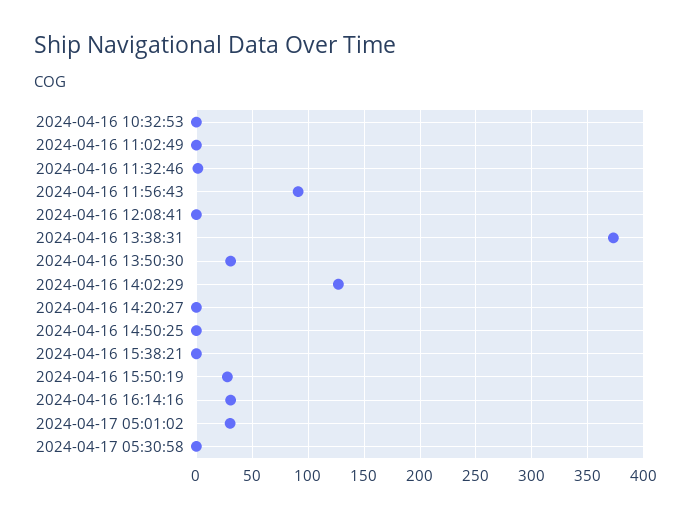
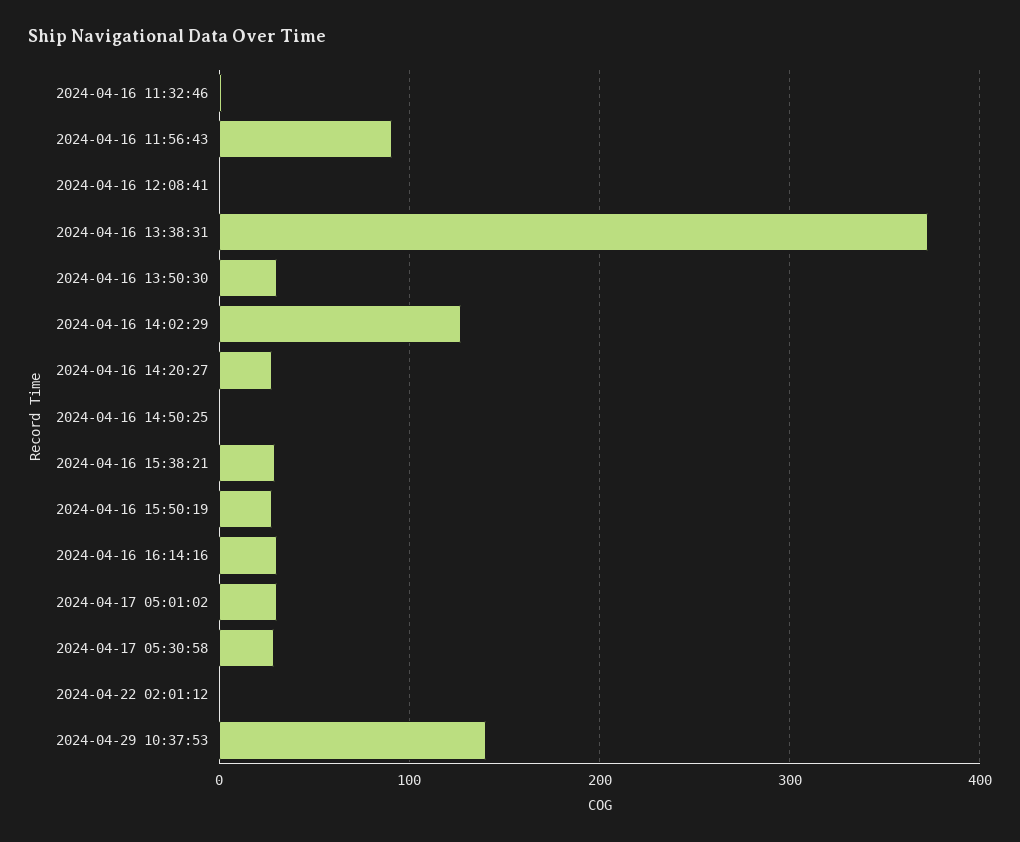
2024-04-16 10:32:53: 0 -> none
2024-04-16 11:02:49: 0 -> none
2024-04-16 14:20:27: 0 -> 30
2024-04-16 15:38:21: 0 -> 30
2024-04-17 05:30:58: 0 -> 30
2024-04-22 02:01:12: none -> 0
2024-04-29 10:37:53: none -> 140

